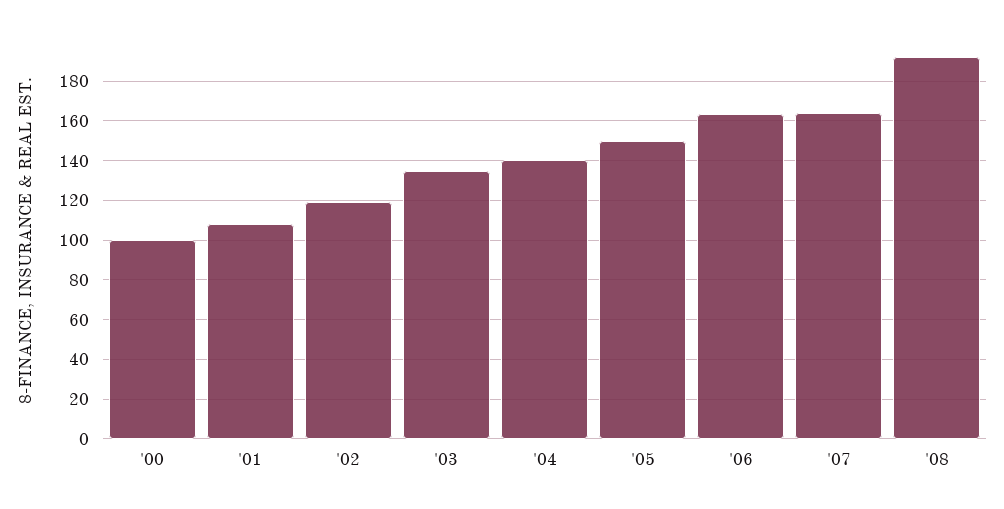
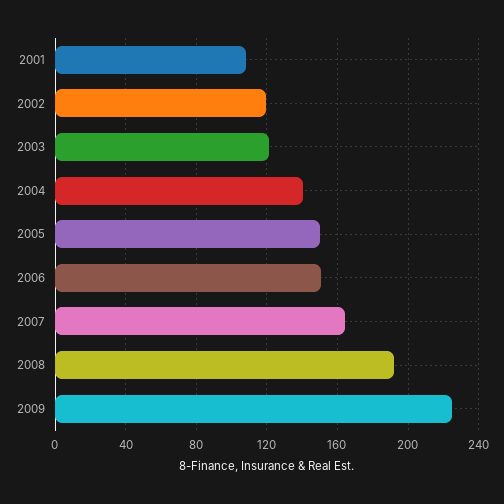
'00: 100 -> none
'03: 135 -> 120
'06: 165 -> 150
2009: none -> 225

